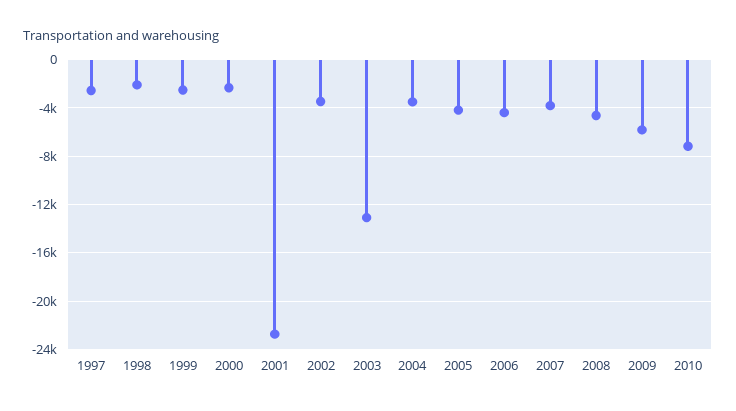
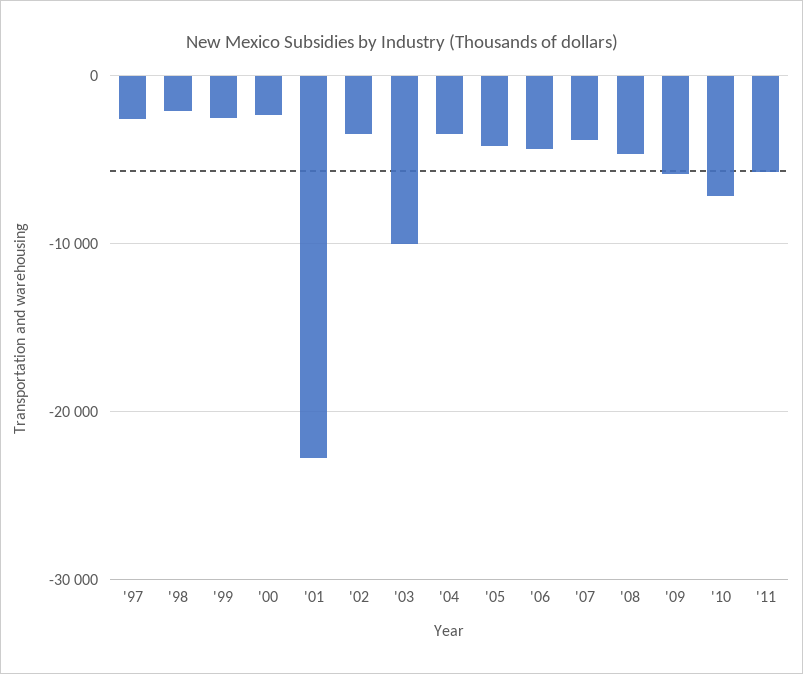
2003: -13000 -> -10000
'11: none -> -6000

